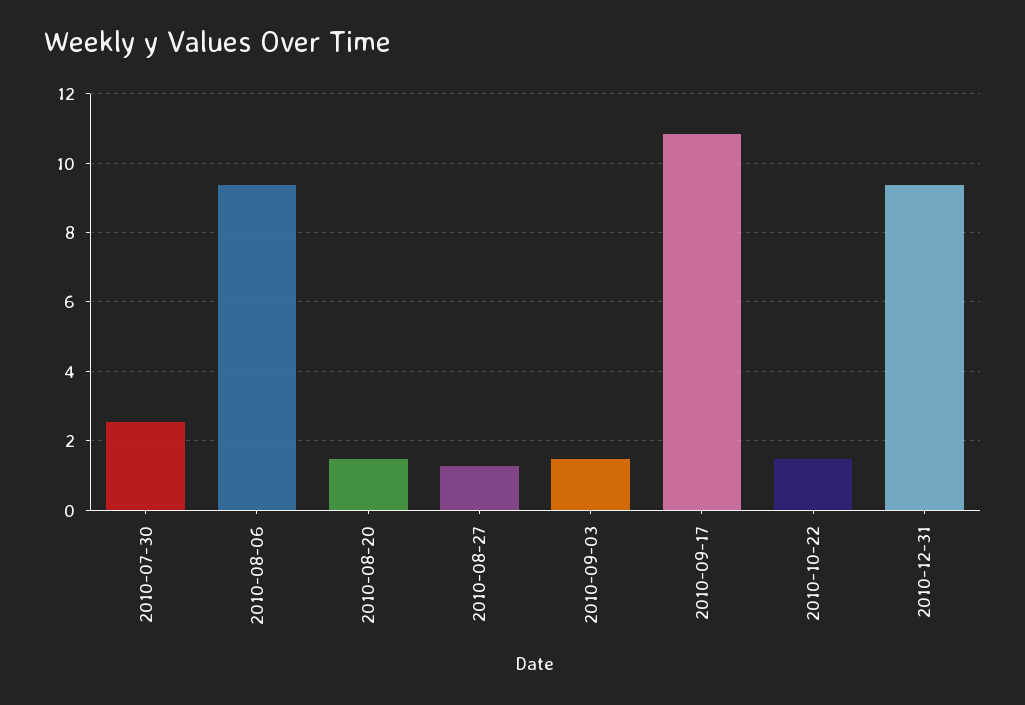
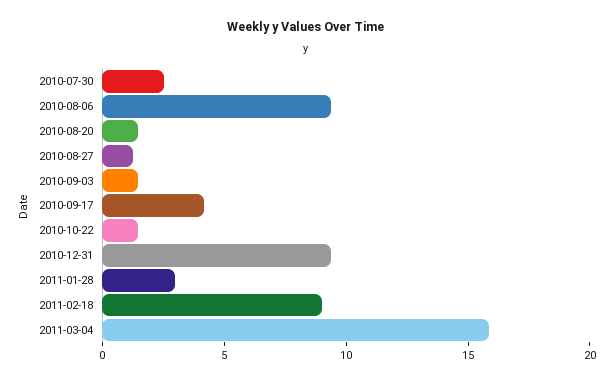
2010-09-17: 10.8 -> 4
2011-01-28: none -> 3
2011-02-18: none -> 9
2011-03-04: none -> 16

